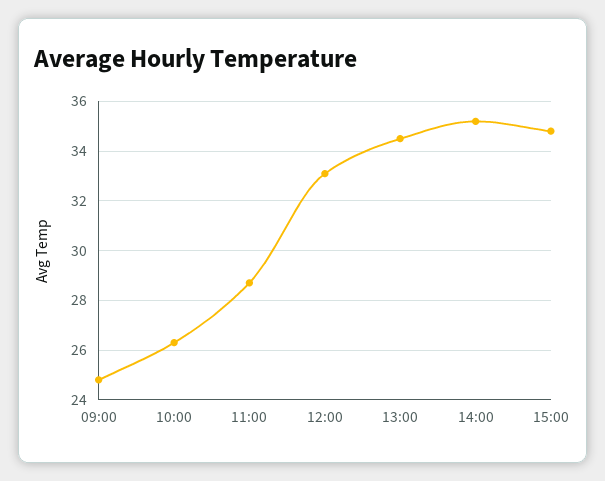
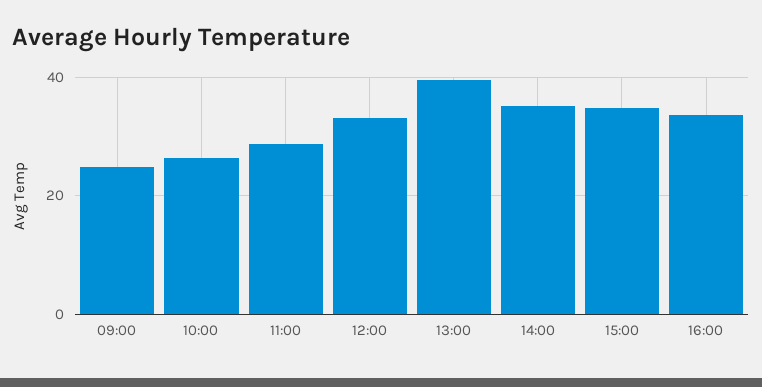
13:00: 34.5 -> 40
16:00: none -> 34

